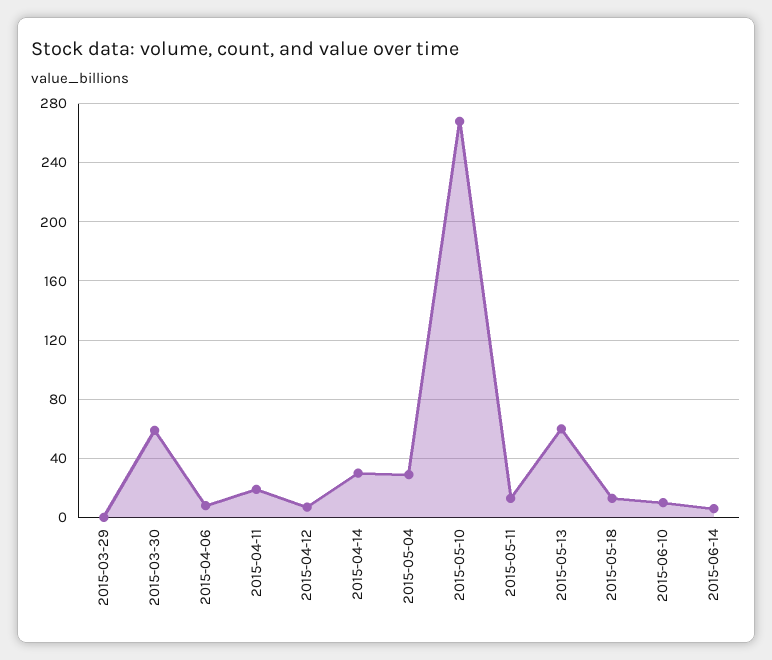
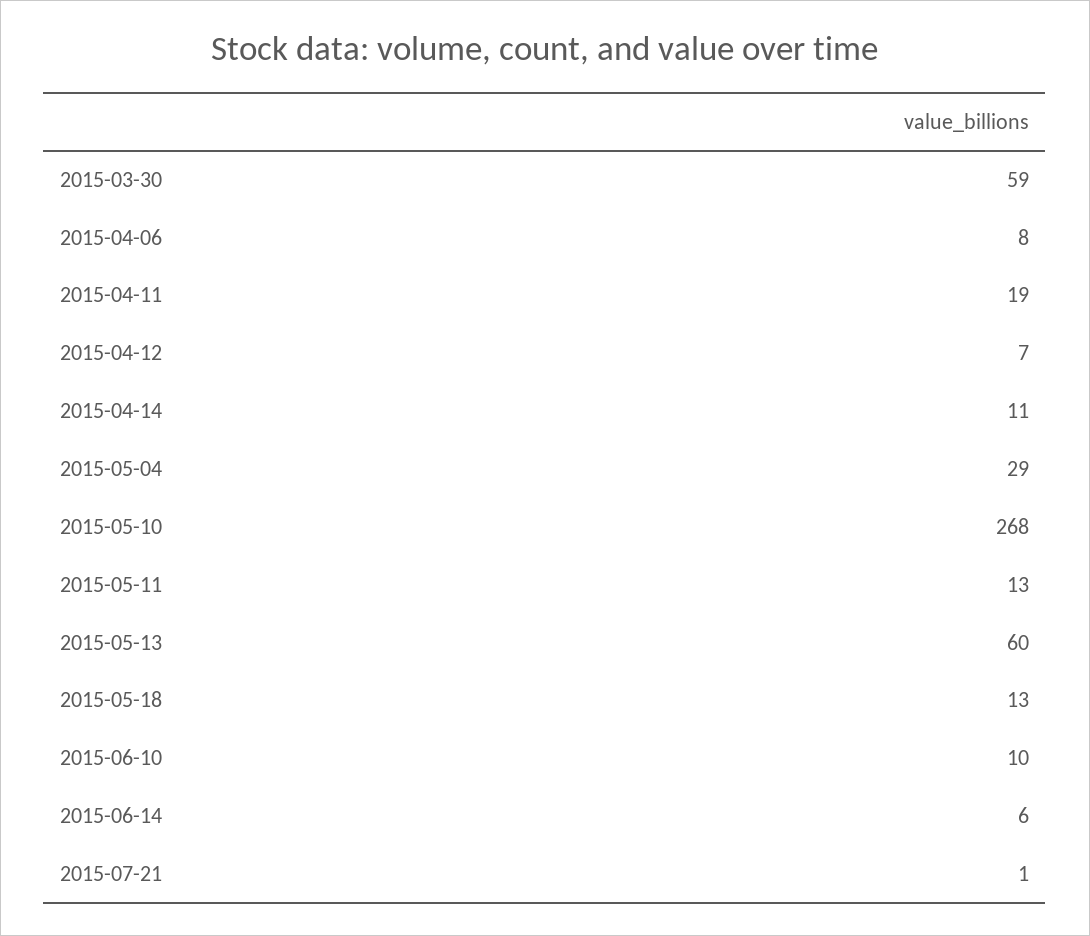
2015-03-29: 0 -> none
2015-04-14: 30 -> 11
2015-07-21: none -> 1

